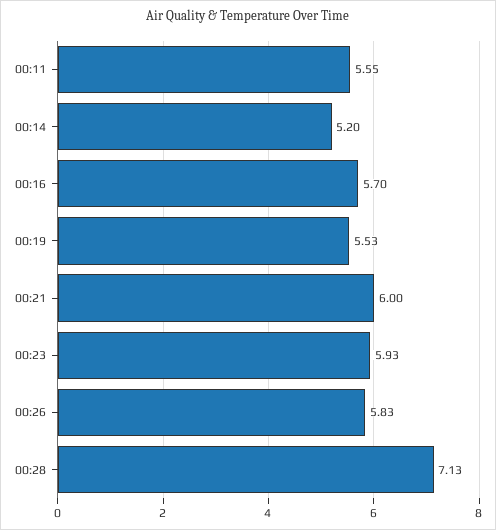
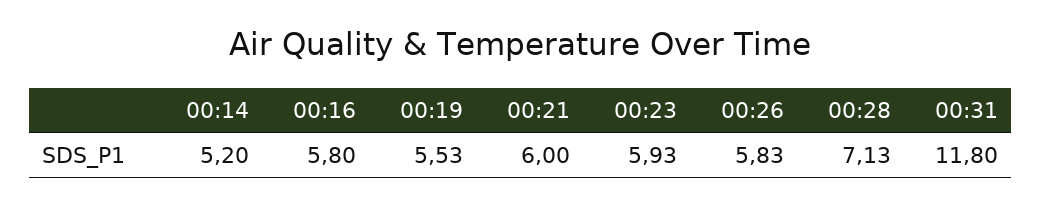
00:11: 5.55 -> none
00:16: 5.7 -> 5.8
00:31: none -> 11.8

